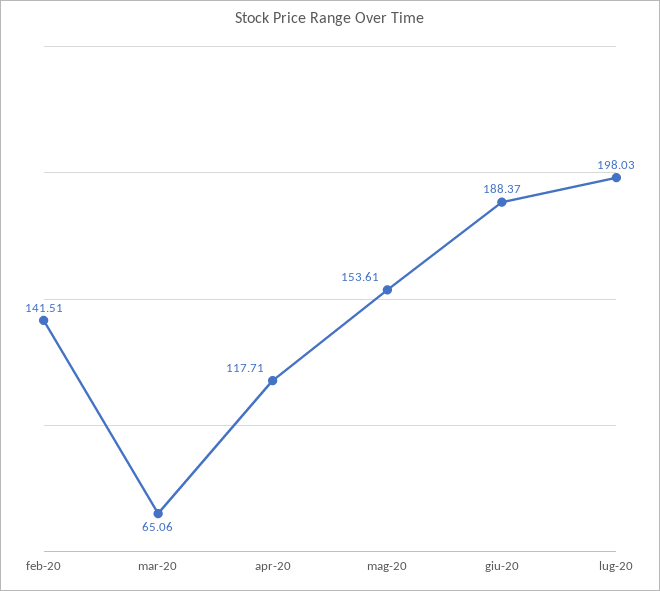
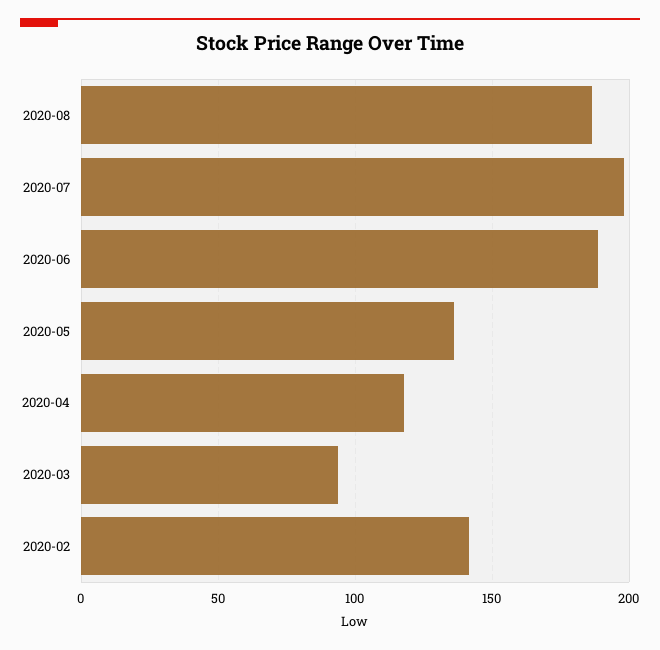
mar-20: 65.06 -> 95
mag-20: 153.61 -> 135
2020-08: none -> 185

